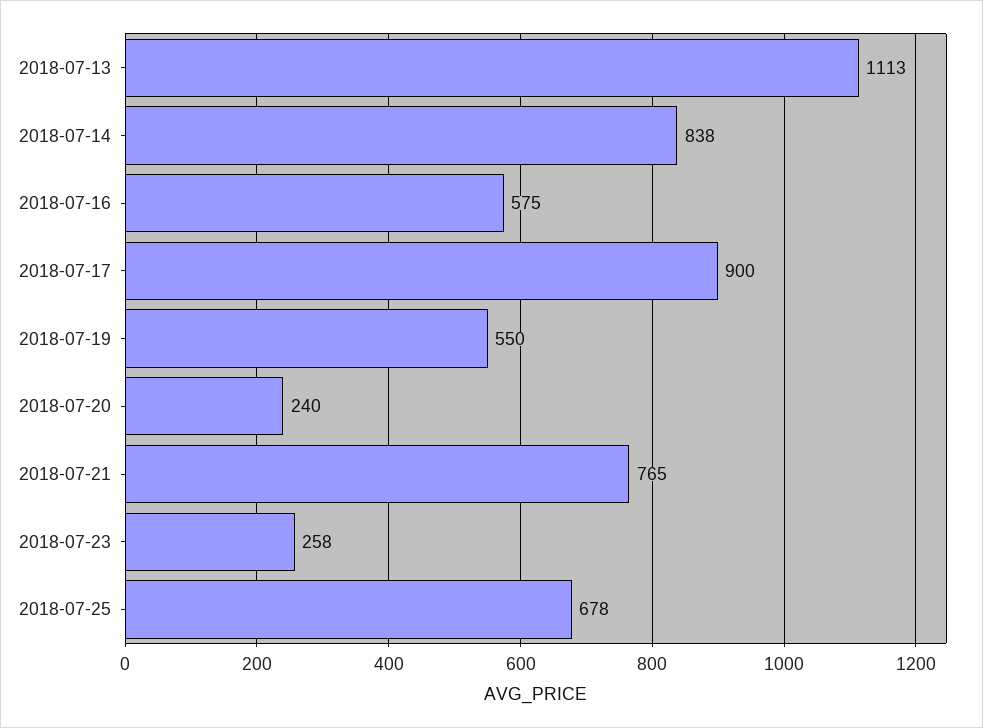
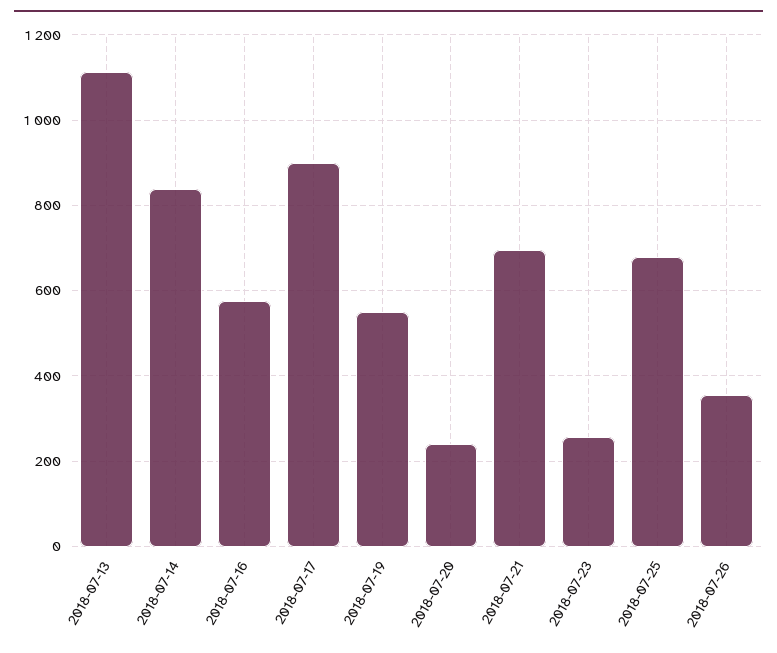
2018-07-21: 765 -> 700
2018-07-26: none -> 360

